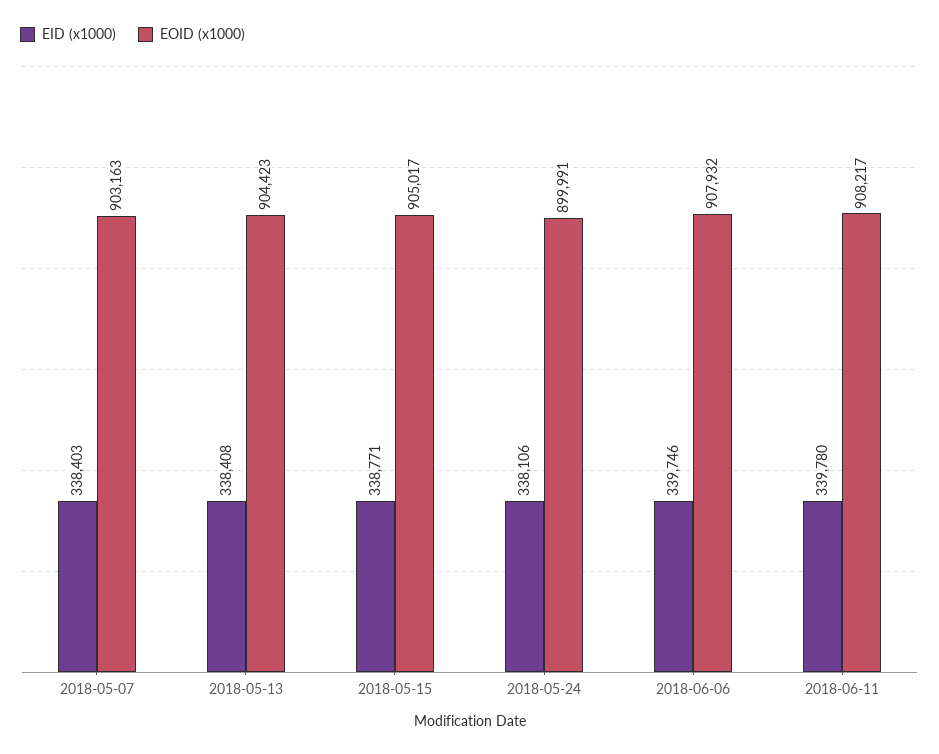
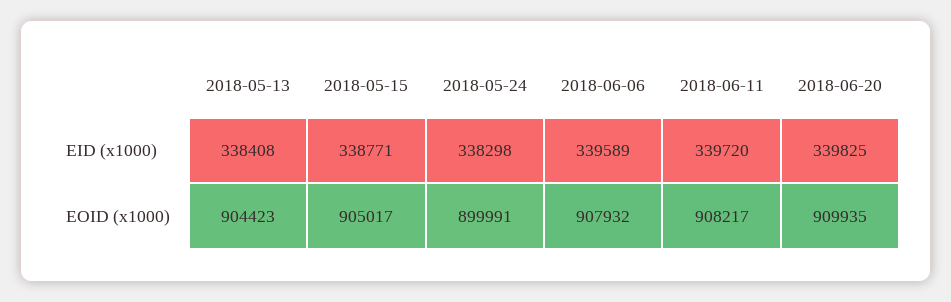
EID (x1000), 2018-05-07: 338403 -> none
EOID (x1000), 2018-05-07: 903163 -> none
EID (x1000), 2018-05-24: 338106 -> 338298
EID (x1000), 2018-06-06: 339746 -> 339589
EID (x1000), 2018-06-11: 339780 -> 339720
EID (x1000), 2018-06-20: none -> 339825
EOID (x1000), 2018-06-20: none -> 909935

